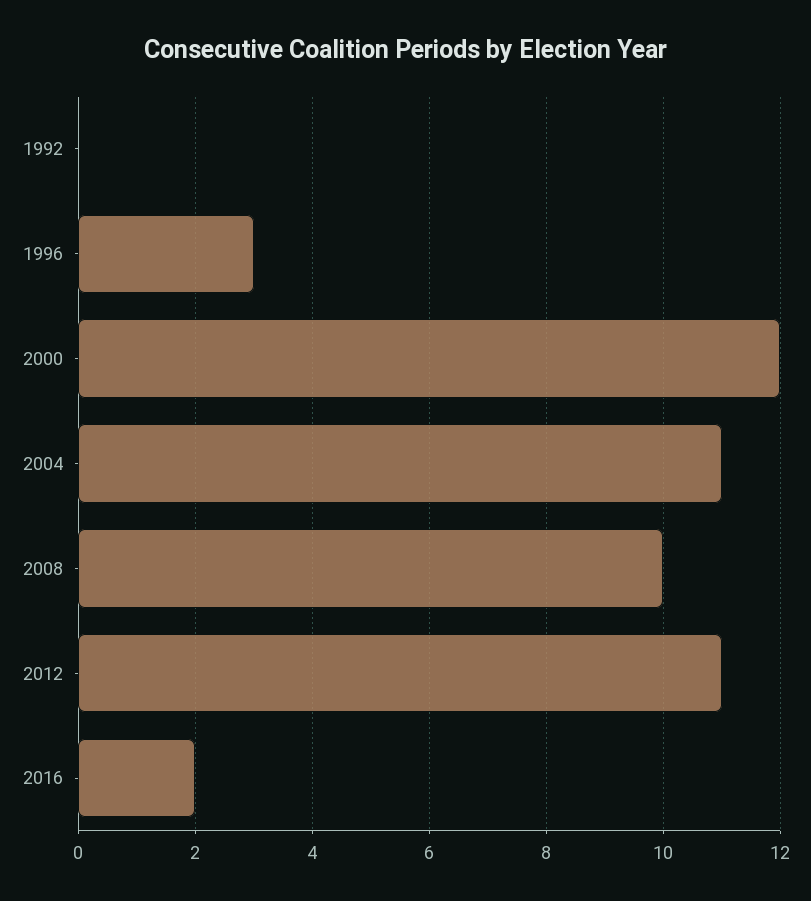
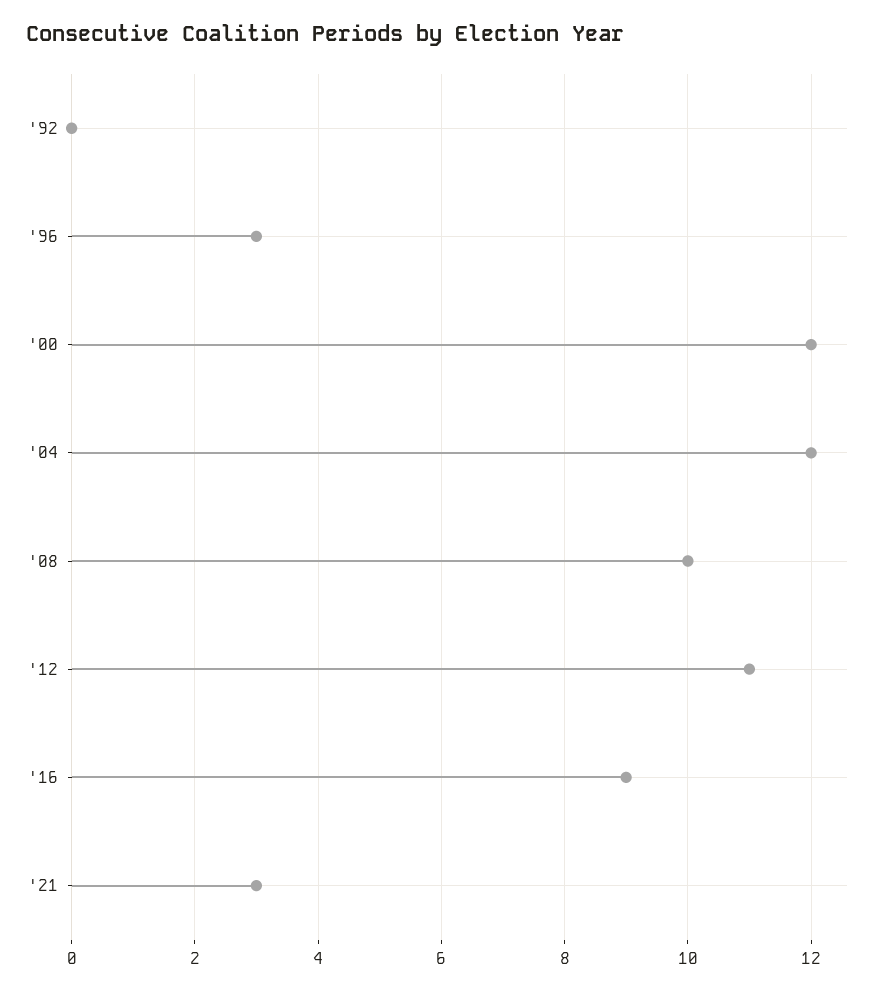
2004: 11 -> 12
2016: 2 -> 9
'21: none -> 3

